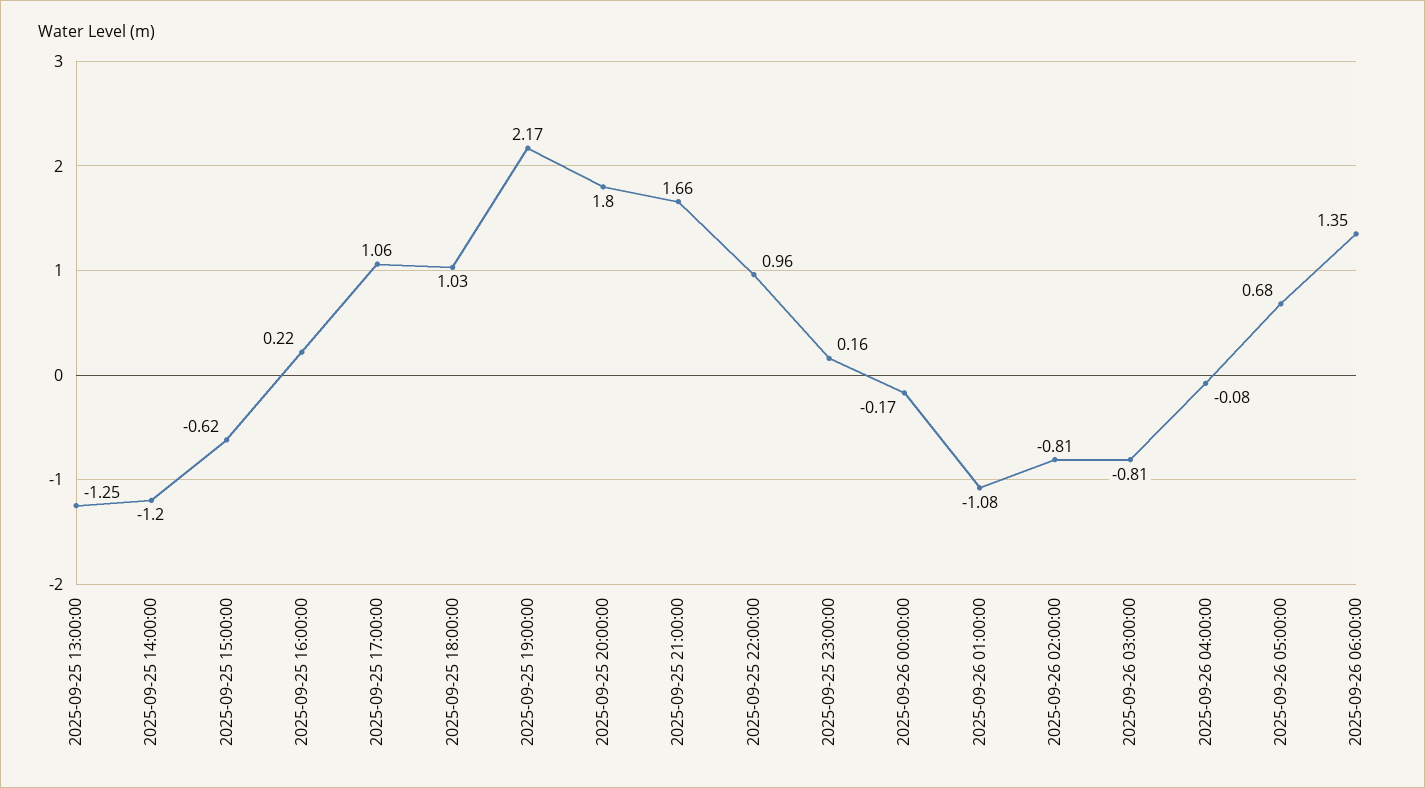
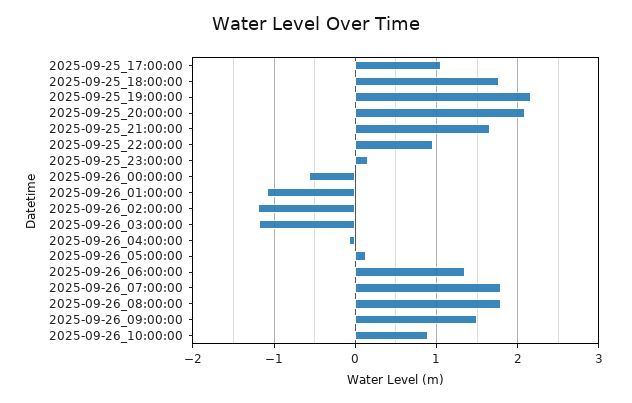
2025-09-25 13:00:00: -1.25 -> none
2025-09-25 14:00:00: -1.2 -> none
2025-09-25 15:00:00: -0.62 -> none
2025-09-25 16:00:00: 0.22 -> none
2025-09-25 18:00:00: 1.03 -> 1.8
2025-09-25 20:00:00: 1.8 -> 2.1
2025-09-26 00:00:00: -0.17 -> -0.6
2025-09-26 02:00:00: -0.81 -> -1.2
2025-09-26 03:00:00: -0.81 -> -1.2
2025-09-26 05:00:00: 0.68 -> 0.1
2025-09-26_07:00:00: none -> 1.8
2025-09-26_08:00:00: none -> 1.8
2025-09-26_09:00:00: none -> 1.5
2025-09-26_10:00:00: none -> 0.9

